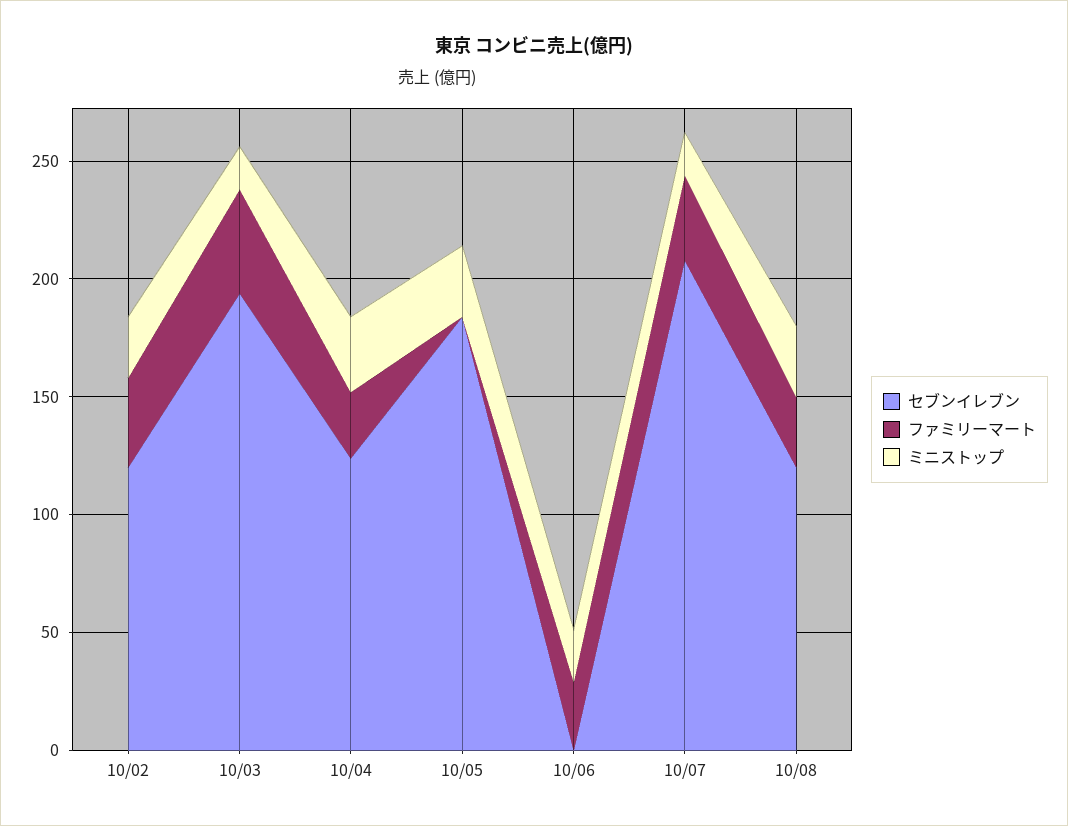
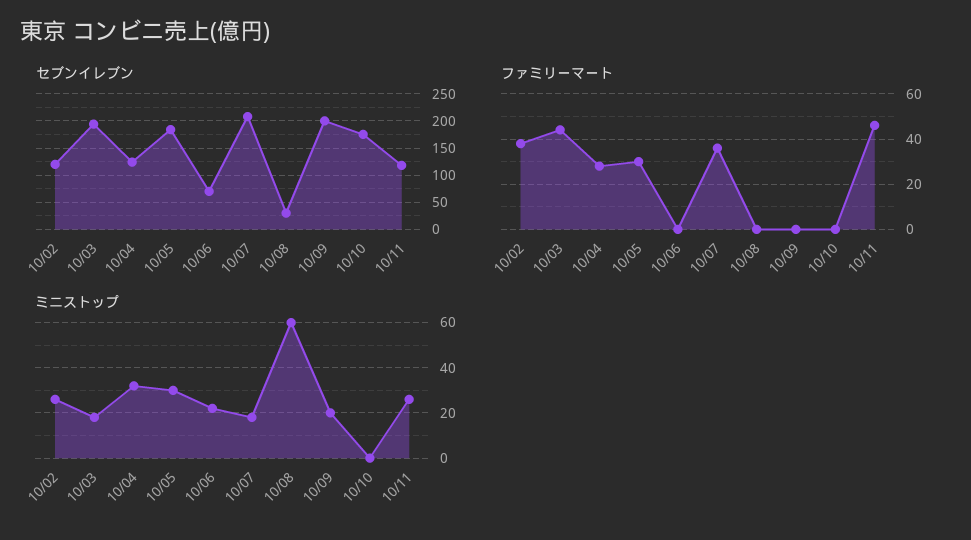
ファミリーマート, 10/05: 0 -> 30
セブンイレブン, 10/06: 0 -> 75
ファミリーマート, 10/06: 30 -> 0
セブンイレブン, 10/08: 120 -> 25
ファミリーマート, 10/08: 30 -> 0
ミニストップ, 10/08: 30 -> 60
セブンイレブン, 10/09: none -> 200
セブンイレブン, 10/10: none -> 175
セブンイレブン, 10/11: none -> 125
ファミリーマート, 10/09: none -> 0
ファミリーマート, 10/10: none -> 0
ファミリーマート, 10/11: none -> 45
ミニストップ, 10/09: none -> 20
ミニストップ, 10/10: none -> 0
ミニストップ, 10/11: none -> 25

